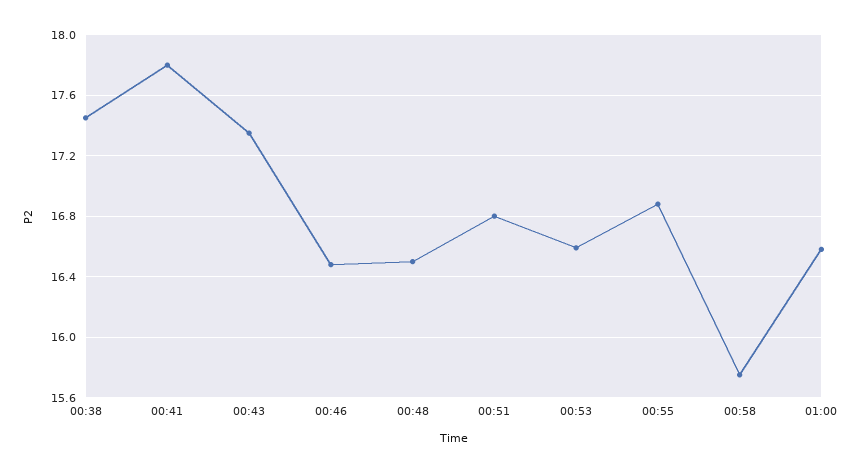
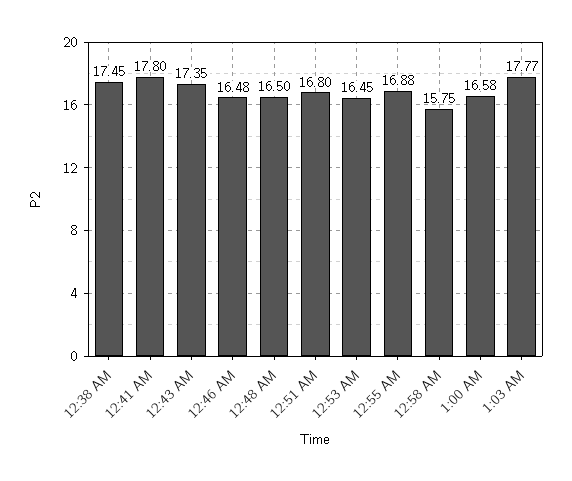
00:53: 16.6 -> 16.45
1:03 AM: none -> 17.77

